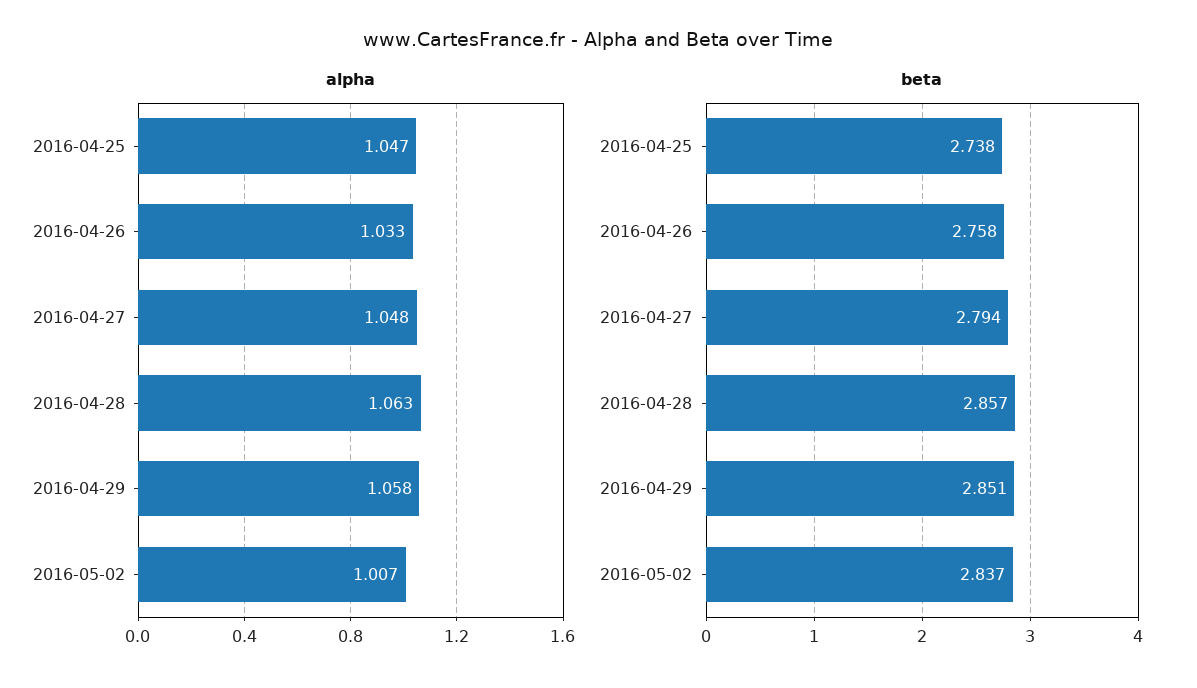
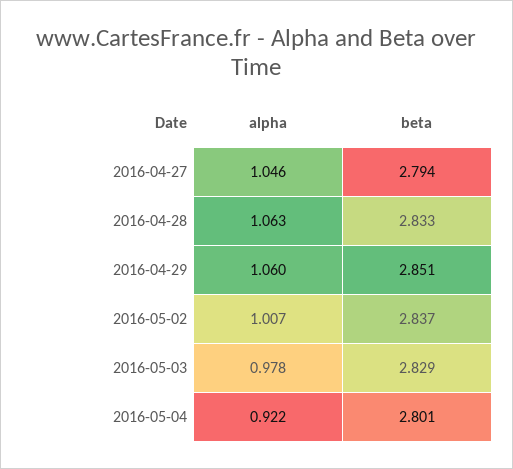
alpha, 2016-04-25: 1.047 -> none
alpha, 2016-04-26: 1.033 -> none
alpha, 2016-04-27: 1.048 -> 1.046
alpha, 2016-04-29: 1.058 -> 1.06
beta, 2016-04-25: 2.738 -> none
beta, 2016-04-26: 2.758 -> none
beta, 2016-04-28: 2.857 -> 2.833
alpha, 2016-05-03: none -> 0.978
beta, 2016-05-03: none -> 2.829
alpha, 2016-05-04: none -> 0.922
beta, 2016-05-04: none -> 2.801

